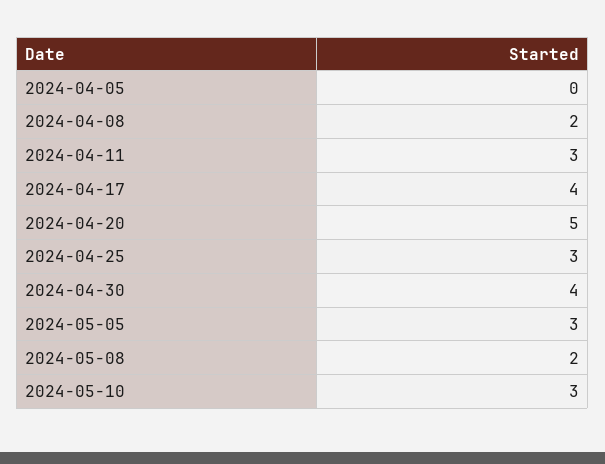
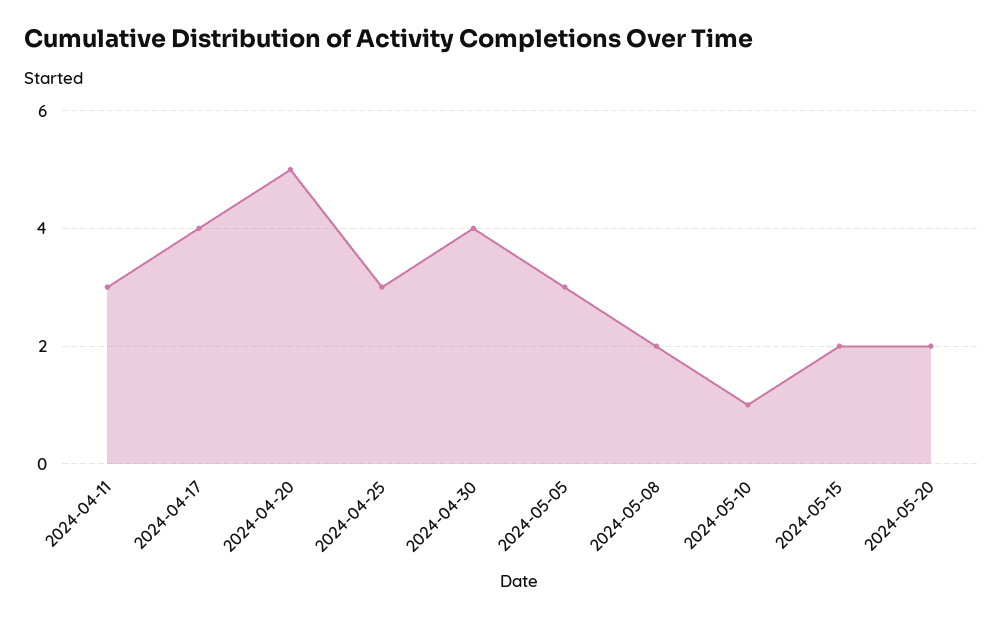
2024-04-05: 0 -> none
2024-04-08: 2 -> none
2024-05-10: 3 -> 1
2024-05-15: none -> 2
2024-05-20: none -> 2

